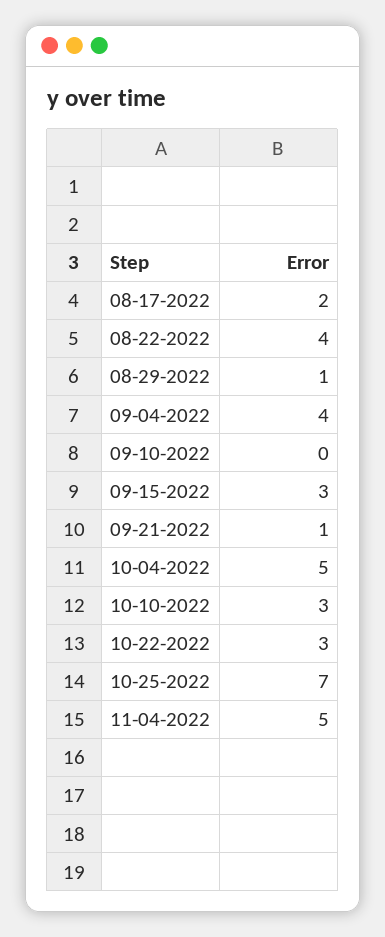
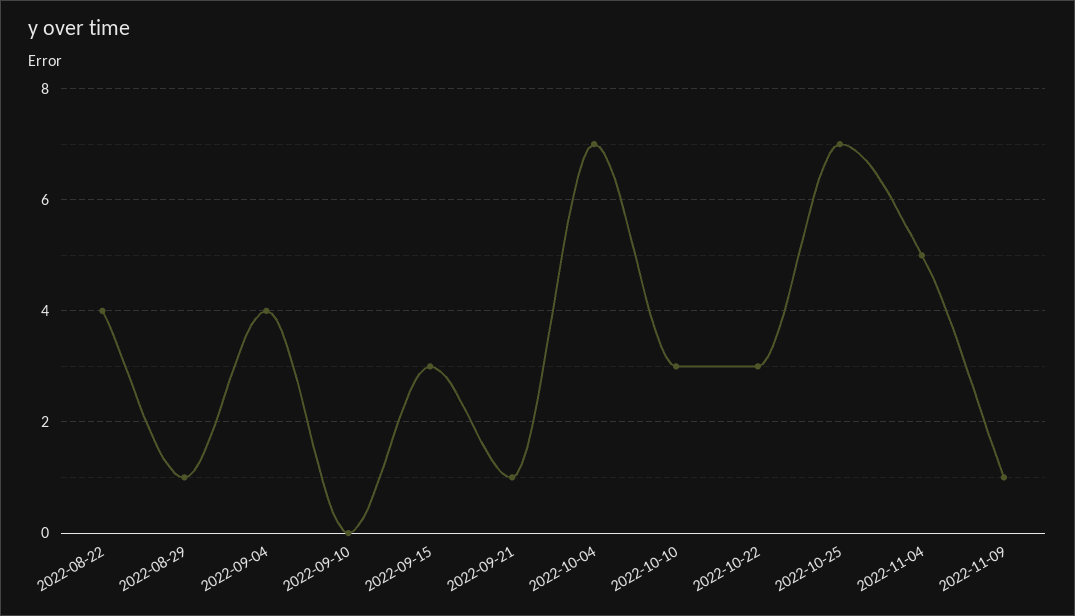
08-17-2022: 2 -> none
10-04-2022: 5 -> 7
2022-11-09: none -> 1

